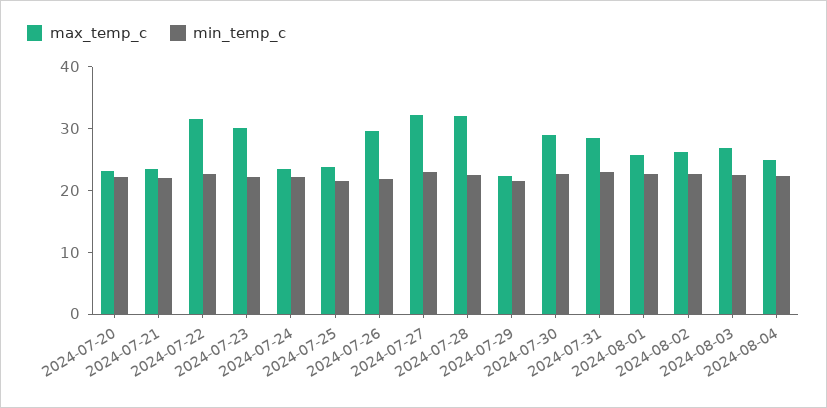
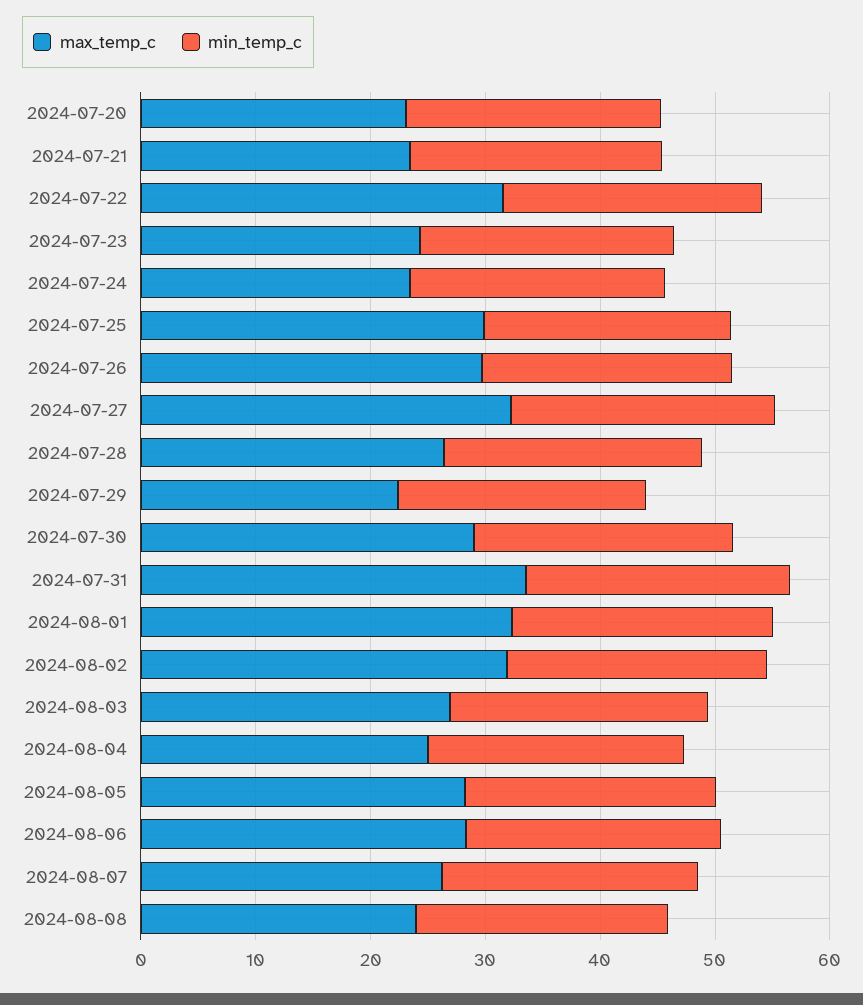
max_temp_c, 2024-07-23: 30 -> 24
max_temp_c, 2024-07-25: 24 -> 30
max_temp_c, 2024-07-28: 32 -> 26
max_temp_c, 2024-07-31: 28 -> 34
max_temp_c, 2024-08-01: 26 -> 32
max_temp_c, 2024-08-02: 26 -> 32
max_temp_c, 2024-08-05: none -> 28
min_temp_c, 2024-08-05: none -> 22
max_temp_c, 2024-08-06: none -> 28
min_temp_c, 2024-08-06: none -> 22
max_temp_c, 2024-08-07: none -> 26
min_temp_c, 2024-08-07: none -> 22
max_temp_c, 2024-08-08: none -> 24
min_temp_c, 2024-08-08: none -> 22

